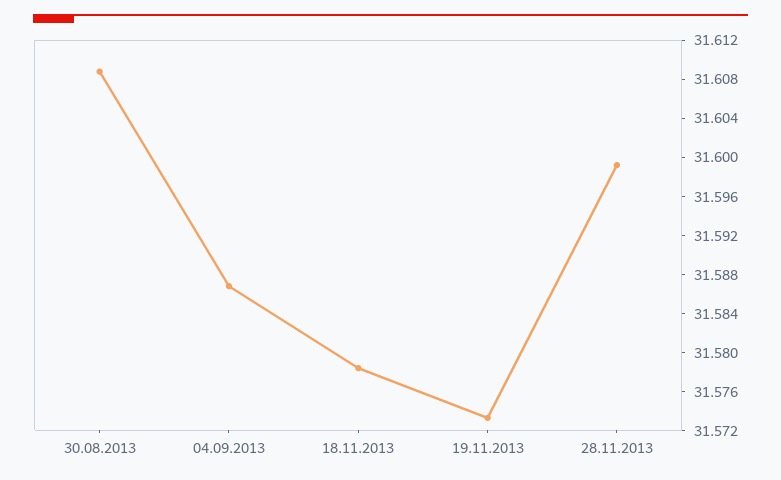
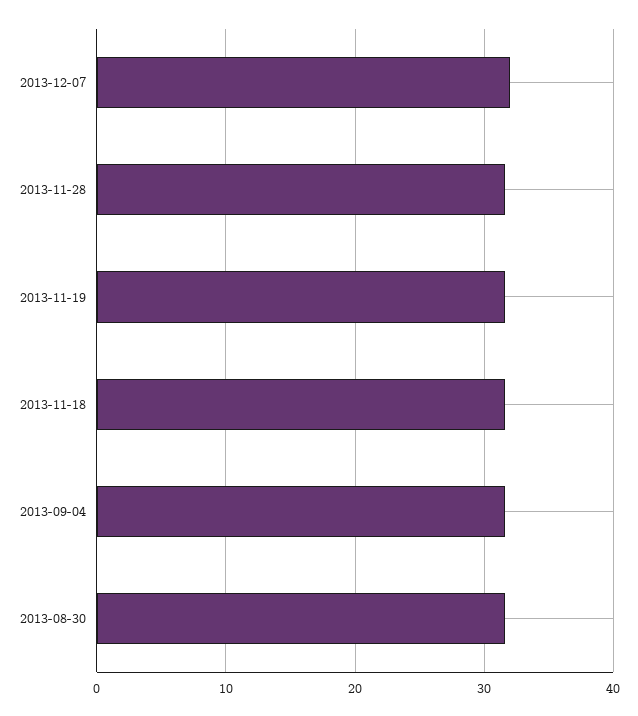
2013-12-07: none -> 32

